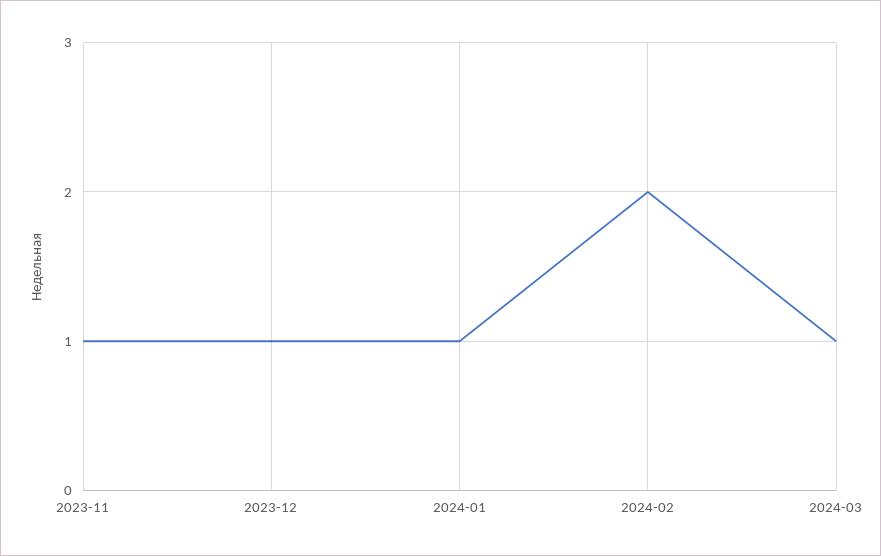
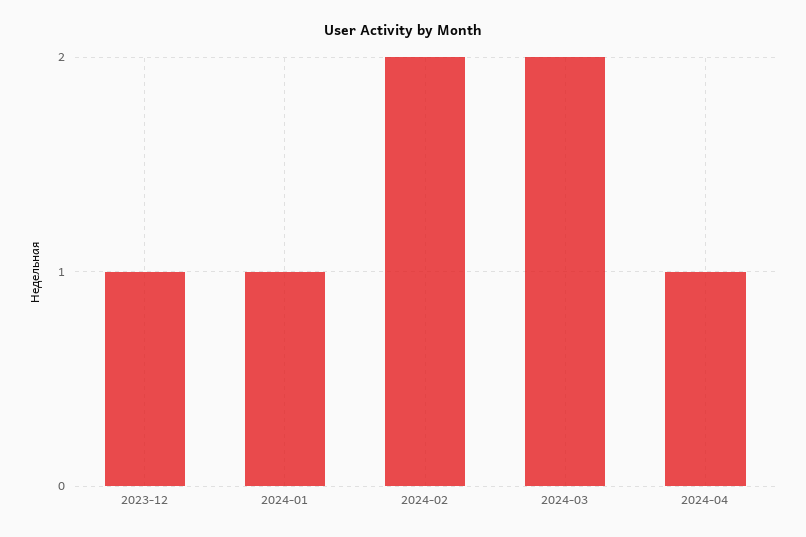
2023-11: 1 -> none
2024-03: 1 -> 2
2024-04: none -> 1

